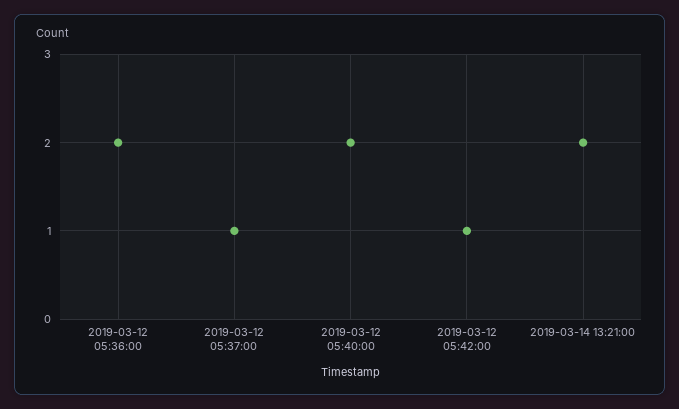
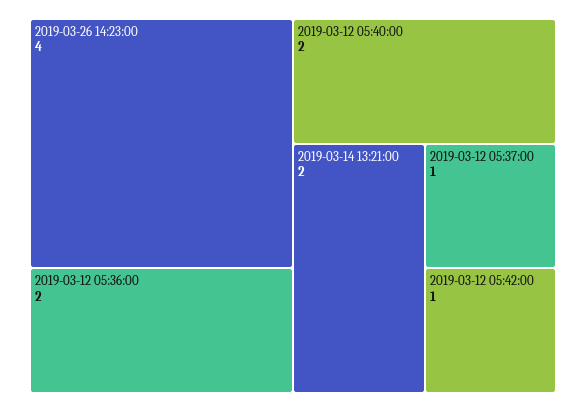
2019-03-26 14:23:00: none -> 4

